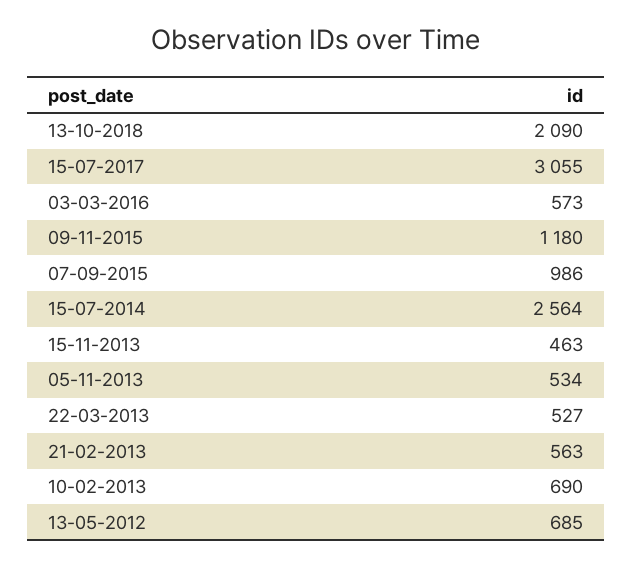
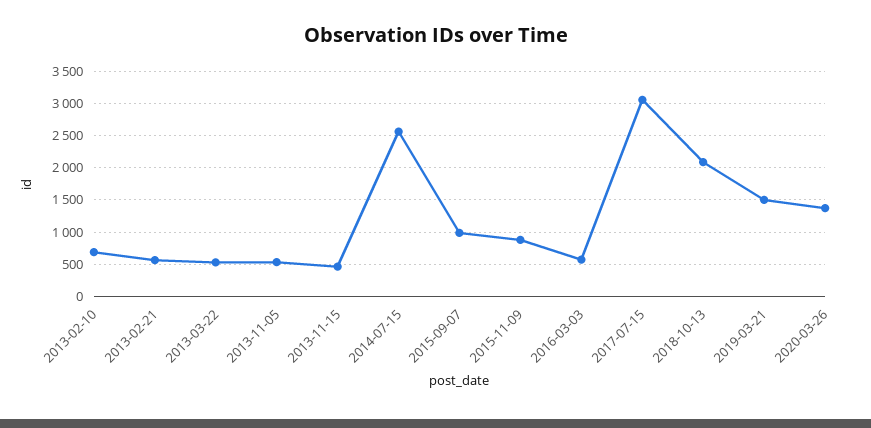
09-11-2015: 1180 -> 900
13-05-2012: 685 -> none
2019-03-21: none -> 1500
2020-03-26: none -> 1400

